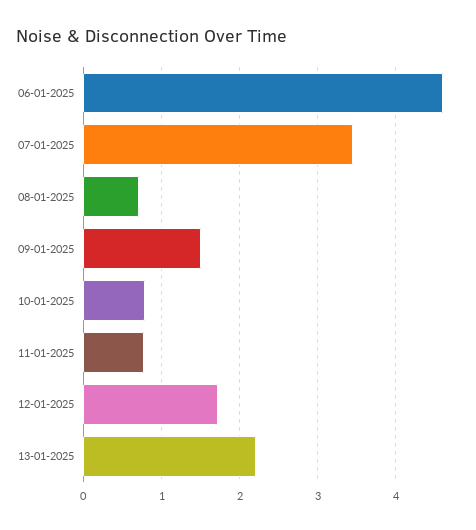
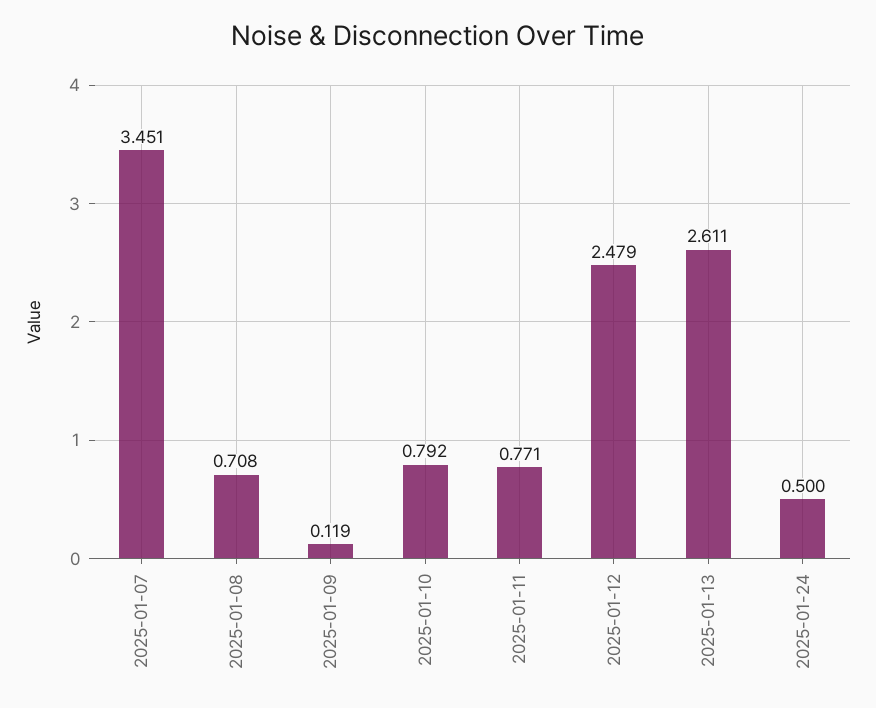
06-01-2025: 4.6 -> none
09-01-2025: 1.5 -> 0.119
12-01-2025: 1.7 -> 2.479
13-01-2025: 2.2 -> 2.611
2025-01-24: none -> 0.5

